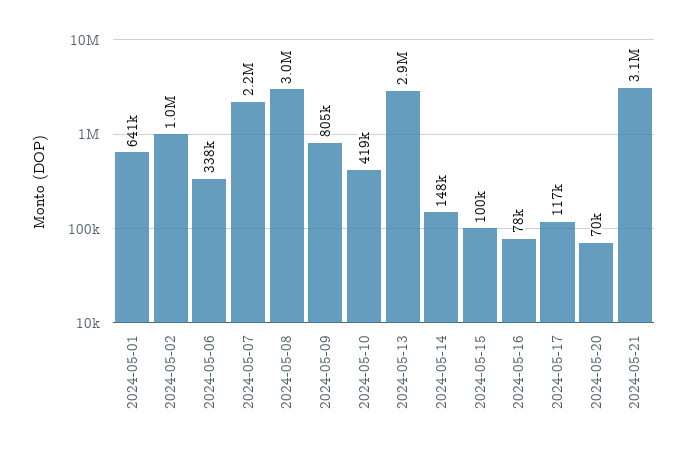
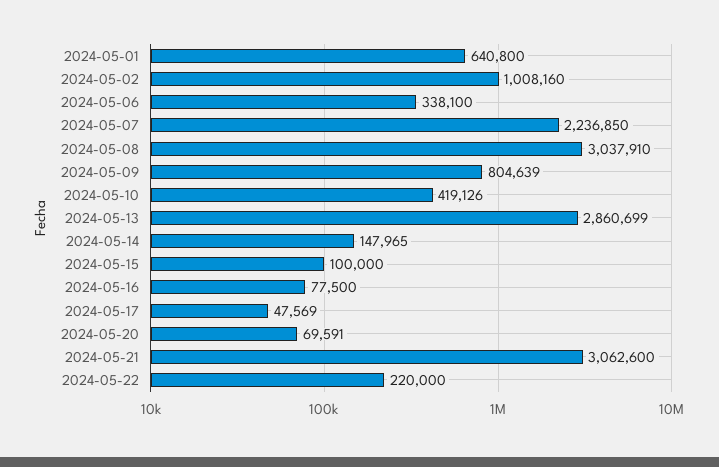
2024-05-17: 117000 -> 47569
2024-05-22: none -> 220000

